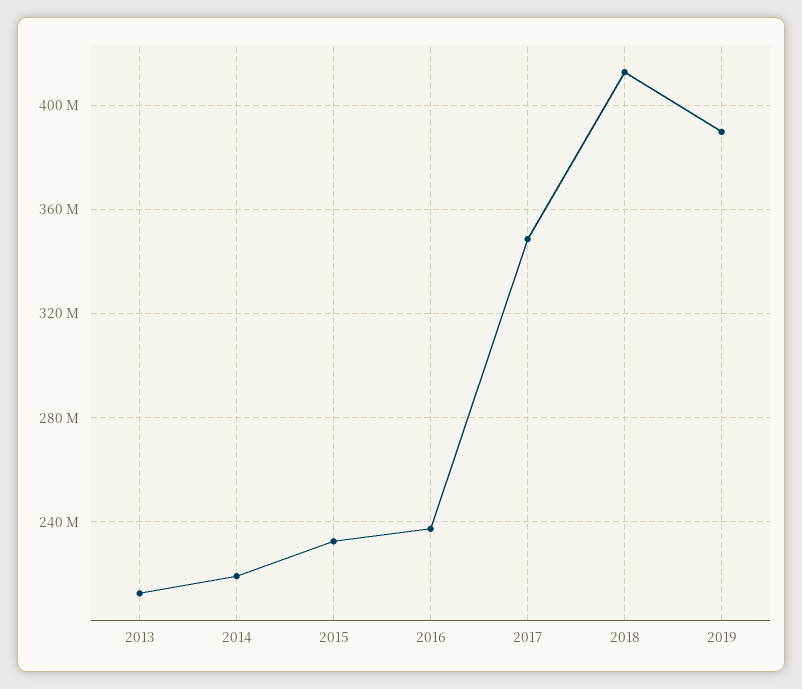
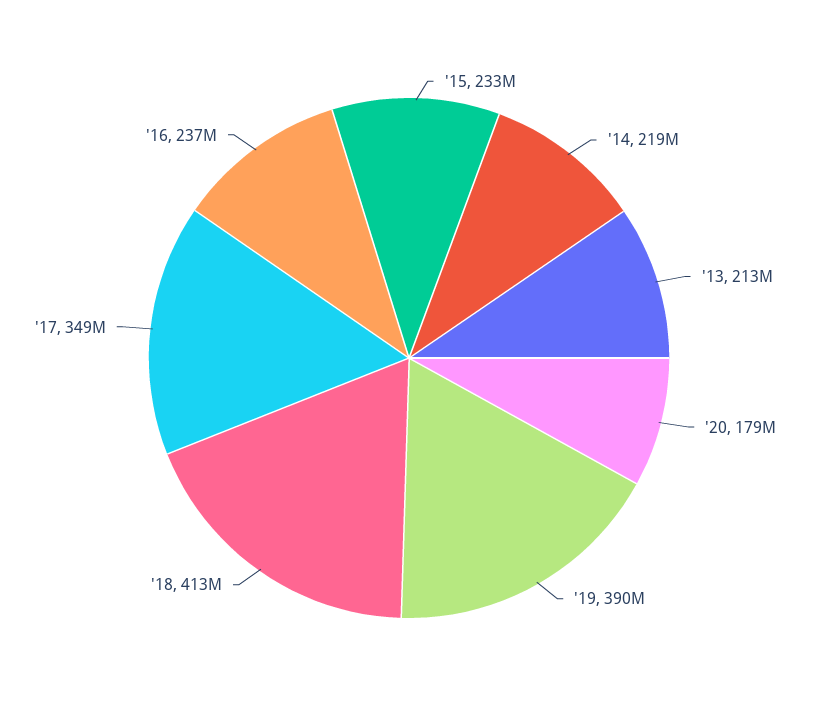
'20: none -> 179000000

